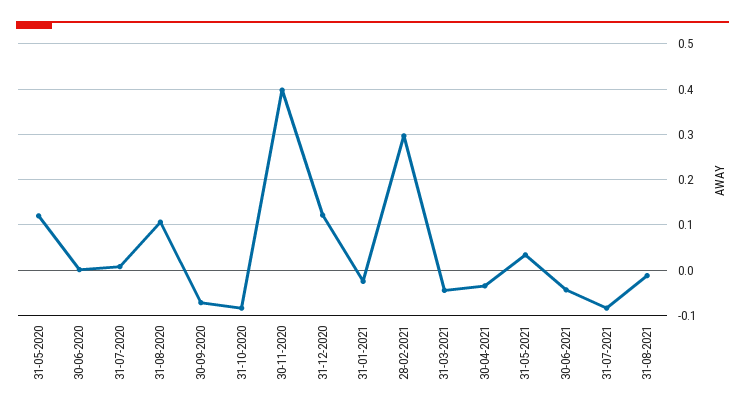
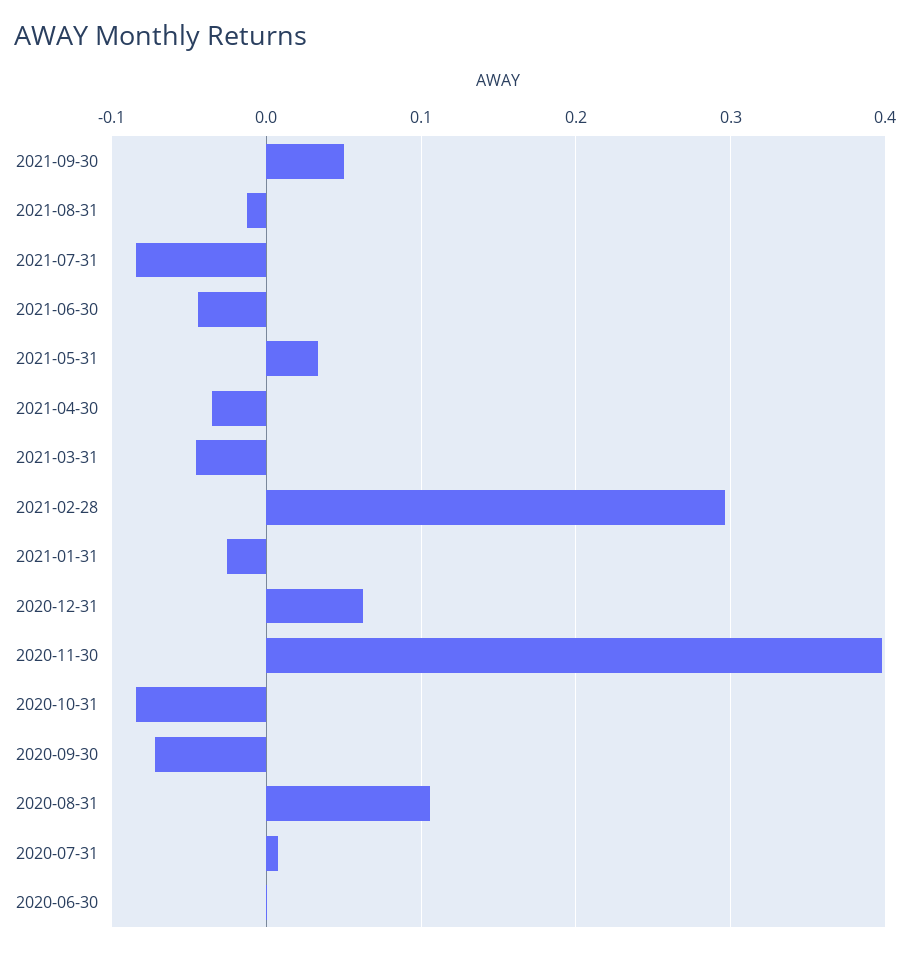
31-05-2020: 0.12 -> none
31-12-2020: 0.12 -> 0.06
2021-09-30: none -> 0.05

